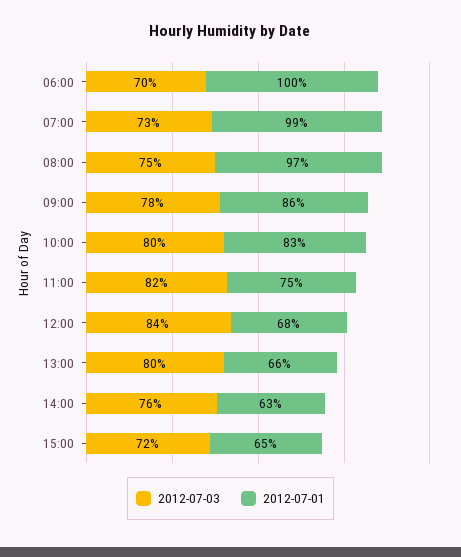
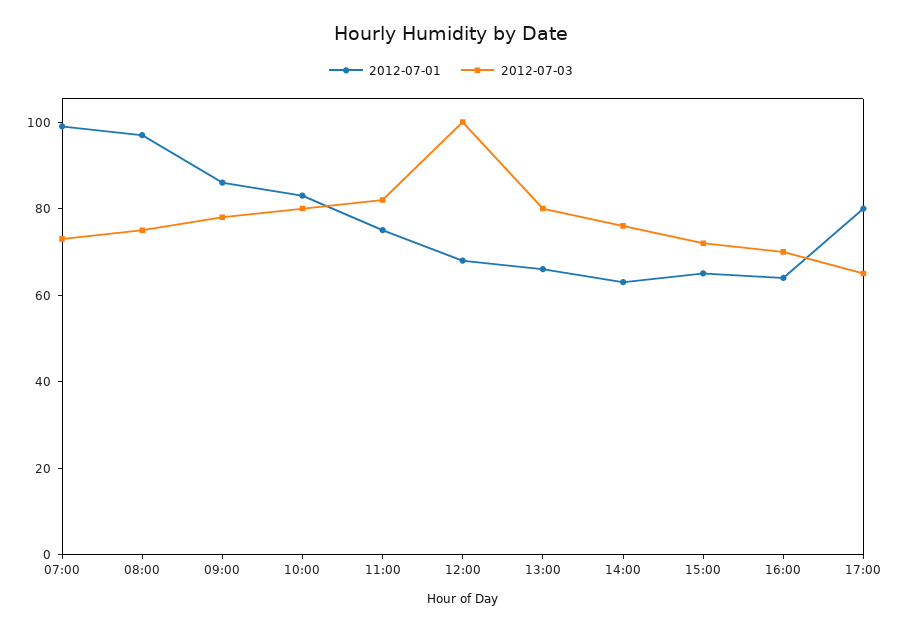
2012-07-03, 06:00: 70 -> none
2012-07-01, 06:00: 100 -> none
2012-07-03, 12:00: 84 -> 100
2012-07-01, 16:00: none -> 65
2012-07-03, 16:00: none -> 70
2012-07-01, 17:00: none -> 80
2012-07-03, 17:00: none -> 65

